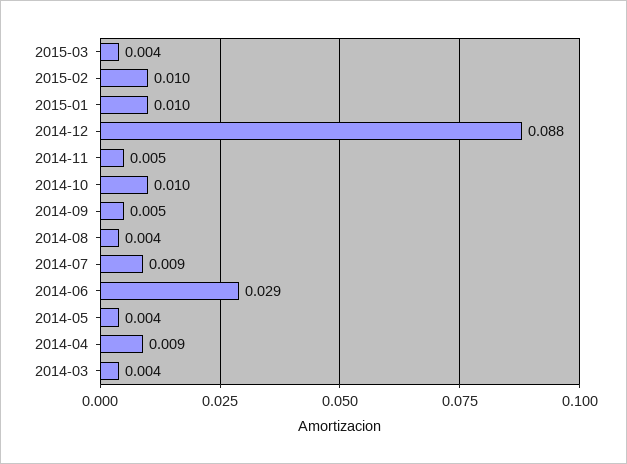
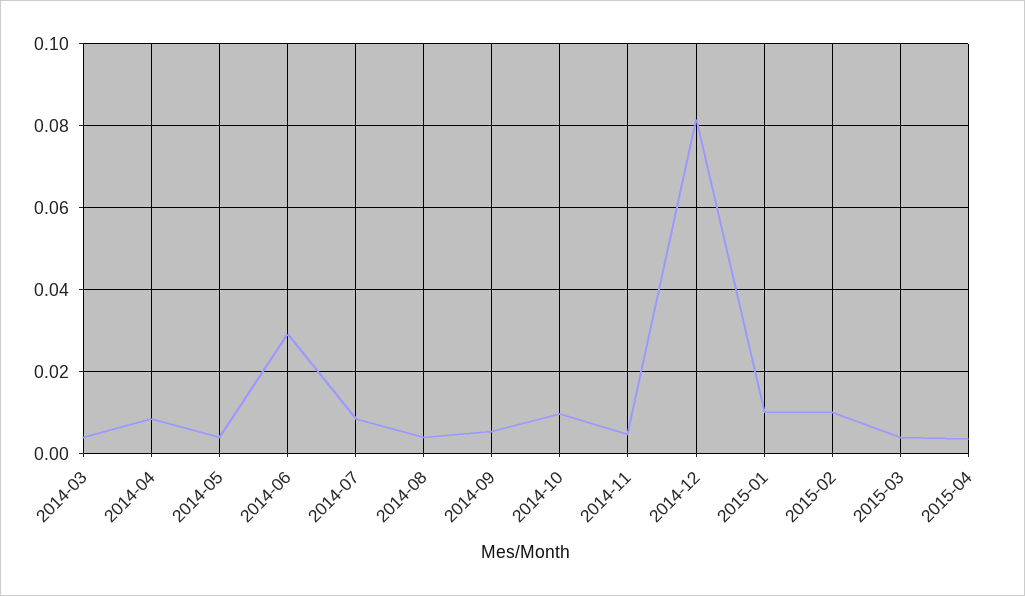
2014-12: 0.088 -> 0.082
2015-04: none -> 0.004

